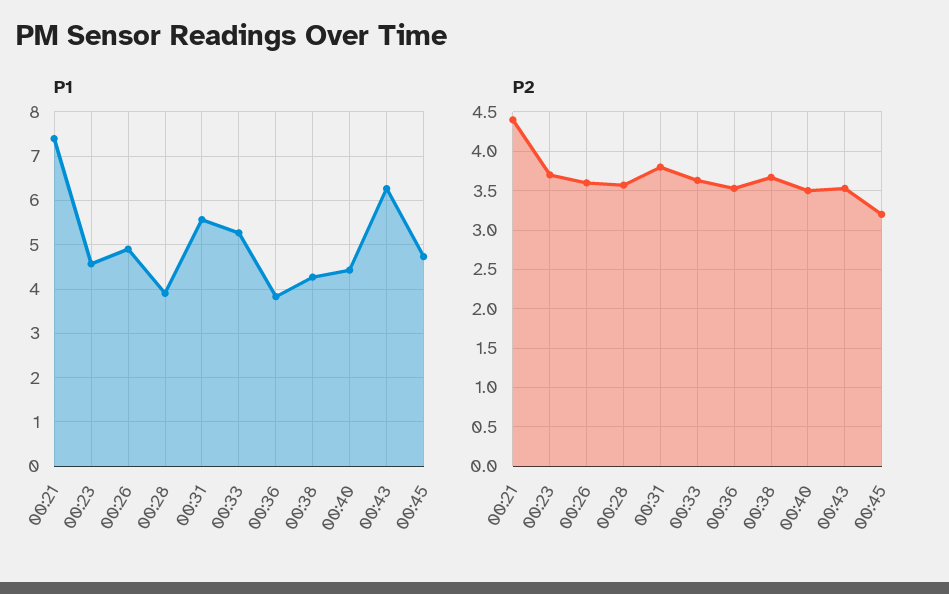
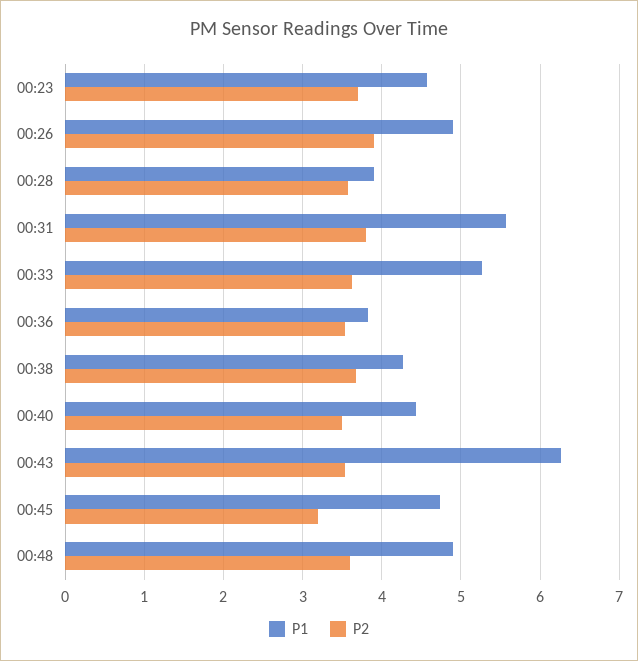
P1, 00:21: 7.4 -> none
P2, 00:21: 4.4 -> none
P2, 00:26: 3.6 -> 3.9
P1, 00:48: none -> 4.9
P2, 00:48: none -> 3.6

